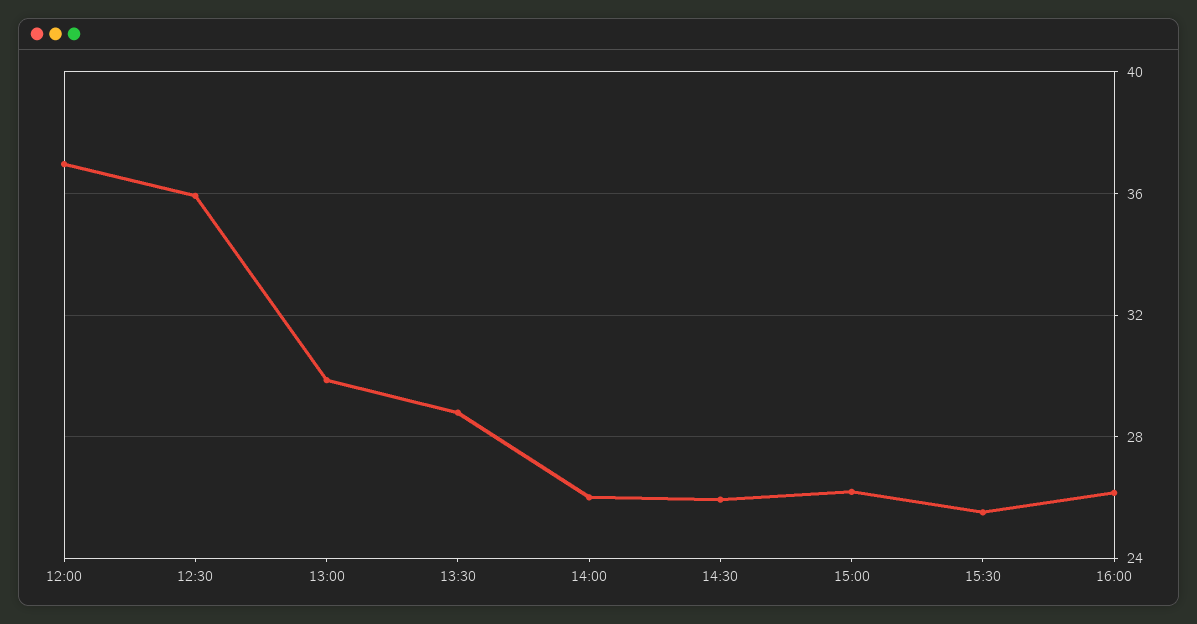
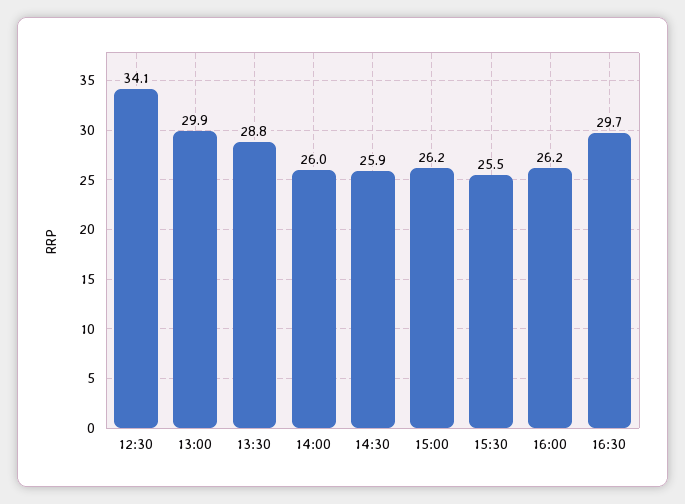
12:00: 37 -> none
12:30: 36 -> 34.1
16:30: none -> 29.7

